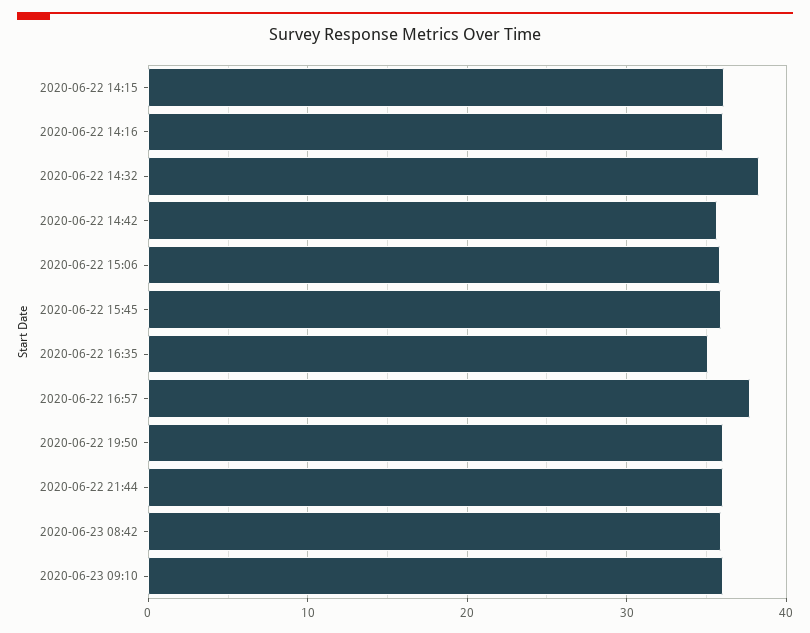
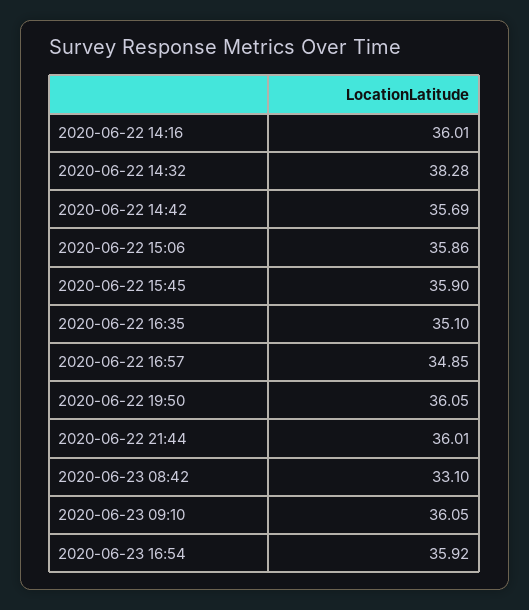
2020-06-22 14:15: 36 -> none
2020-06-22 16:57: 38 -> 34.85
2020-06-23 08:42: 36 -> 33.1
2020-06-23 16:54: none -> 35.92

